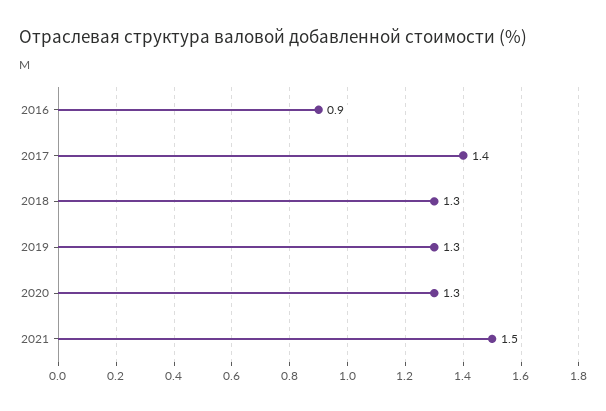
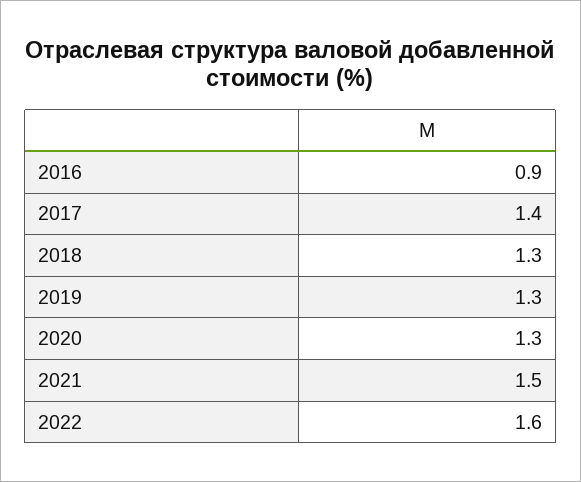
2022: none -> 1.6

